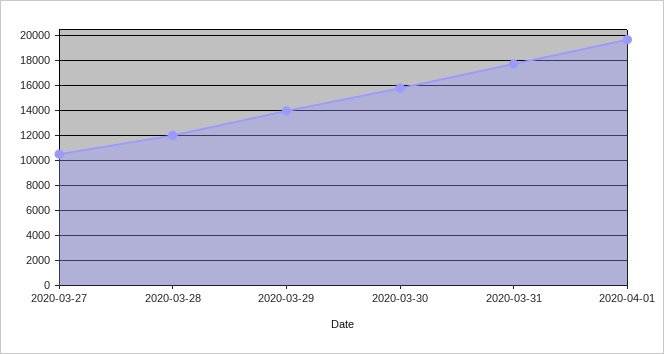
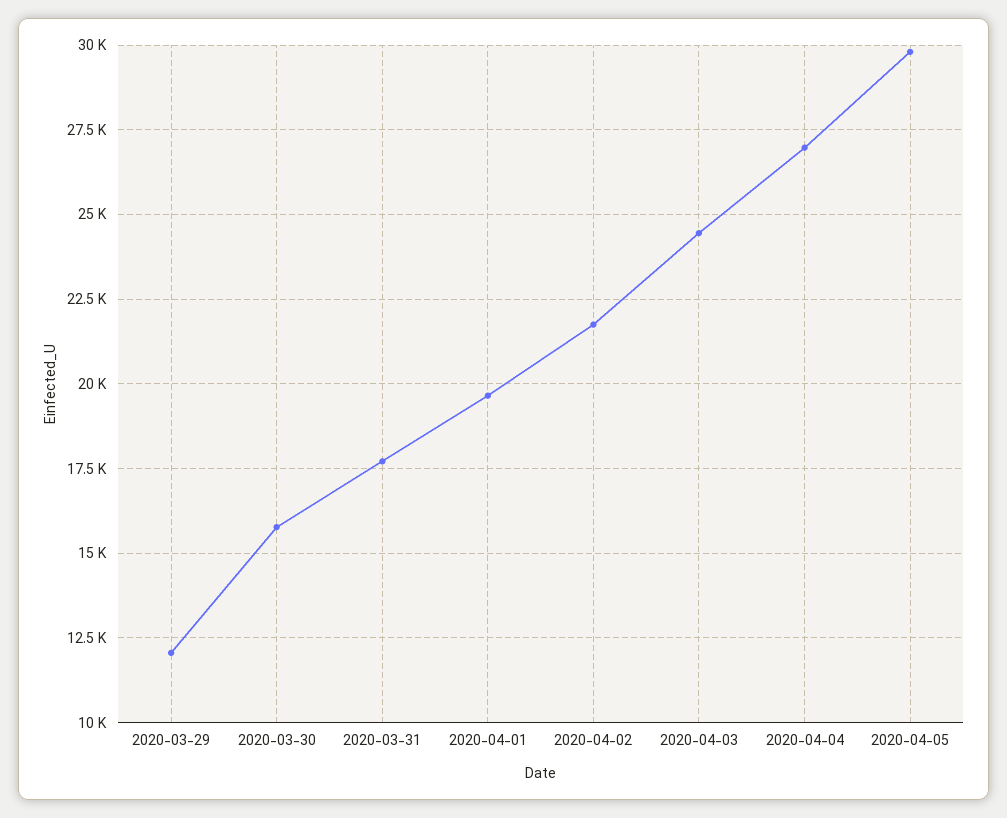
2020-03-27: 10500 -> none
2020-03-28: 12000 -> none
2020-03-29: 14000 -> 12000
2020-04-02: none -> 21750
2020-04-03: none -> 24500
2020-04-04: none -> 27000
2020-04-05: none -> 29750

